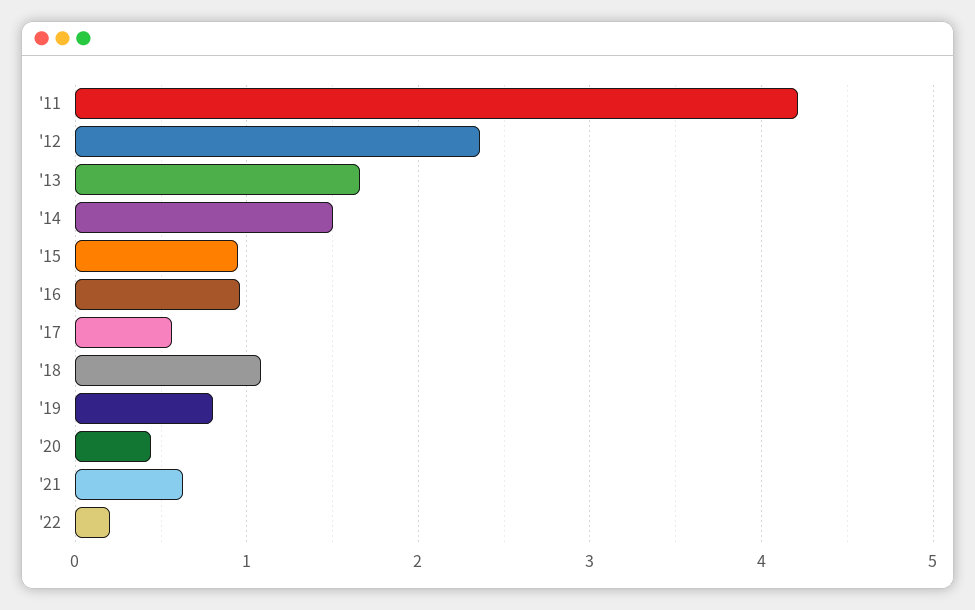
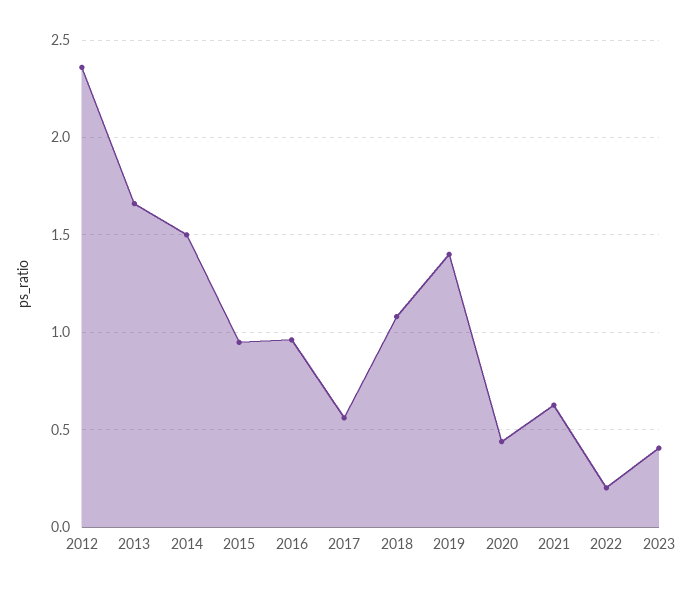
'11: 4.2 -> none
'19: 0.8 -> 1.4
2023: none -> 0.4

